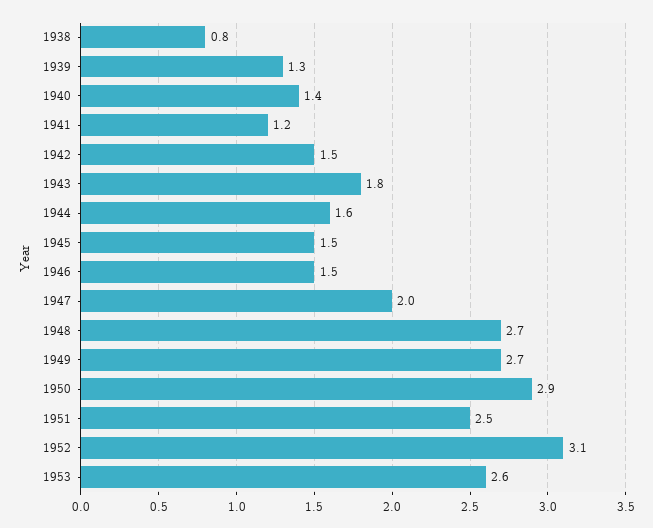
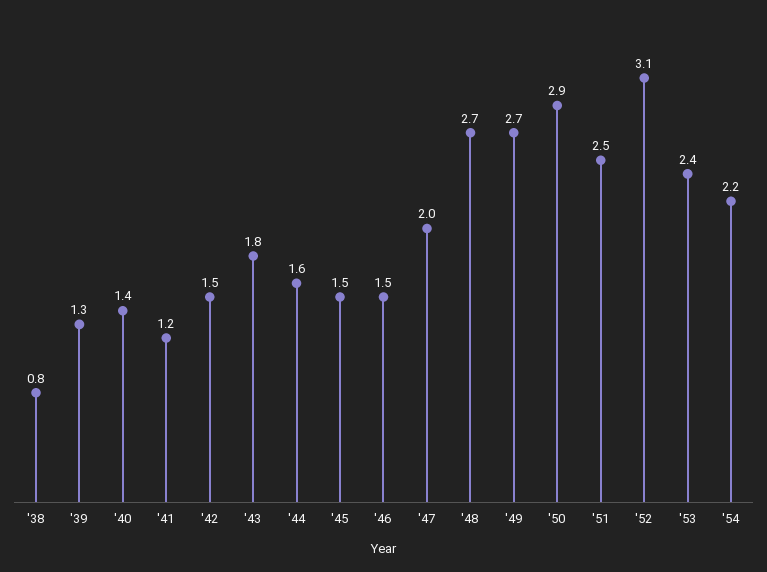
1953: 2.6 -> 2.4
'54: none -> 2.2

